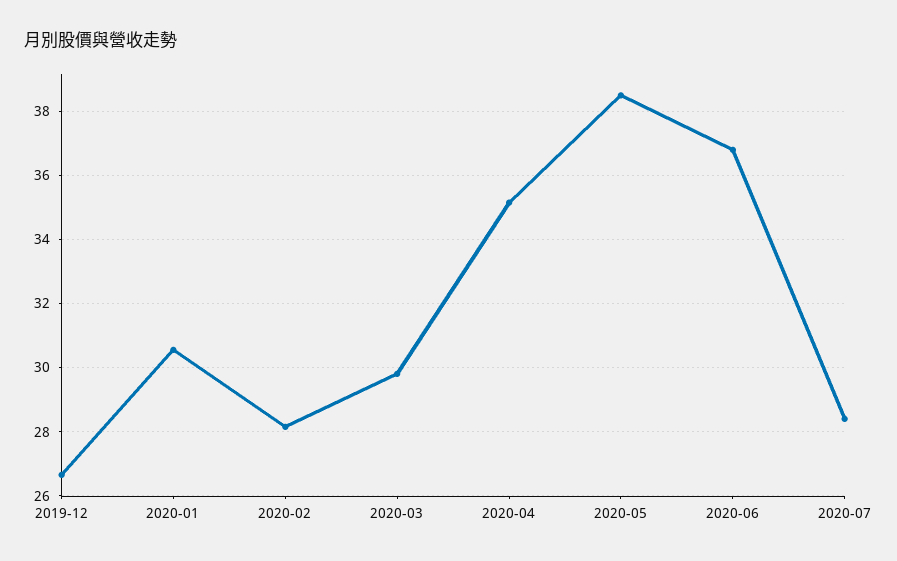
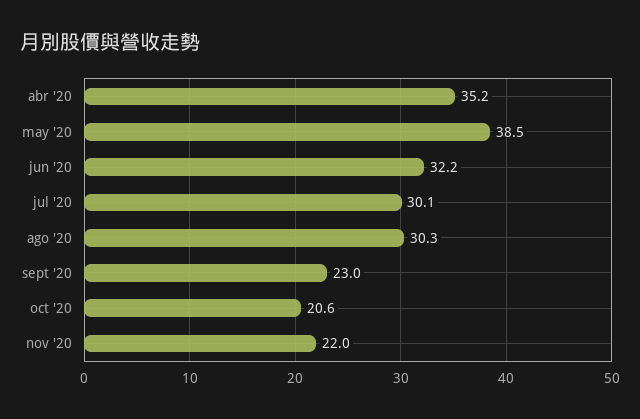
2019-12: 26.6 -> none
2020-01: 30.6 -> none
2020-02: 28.2 -> none
2020-03: 29.8 -> none
2020-06: 36.8 -> 32.2
2020-07: 28.4 -> 30.1
ago '20: none -> 30.3
sept '20: none -> 23
oct '20: none -> 20.6
nov '20: none -> 22

